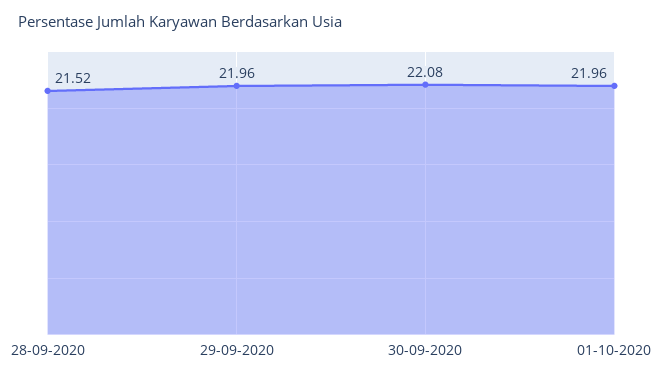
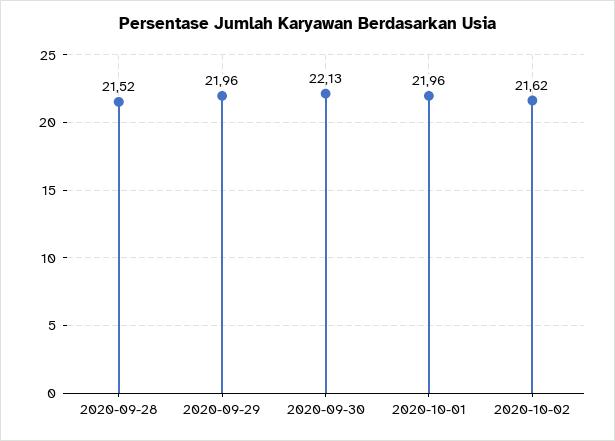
30-09-2020: 22.08 -> 22.13
2020-10-02: none -> 21.62

